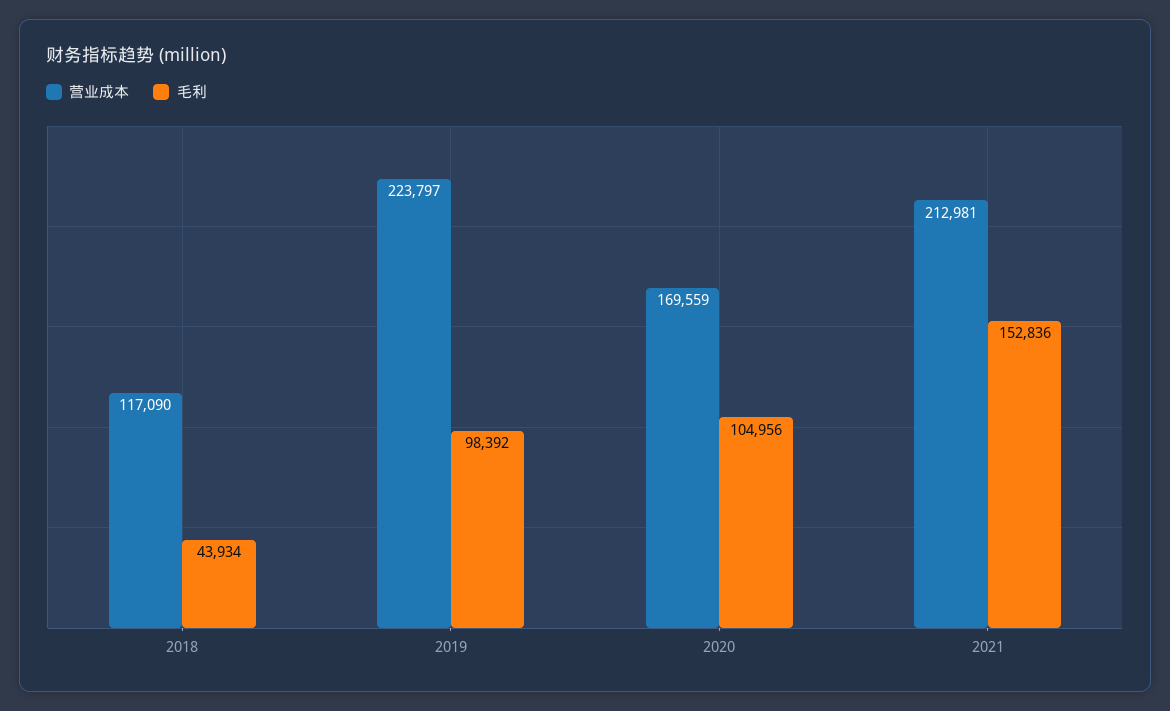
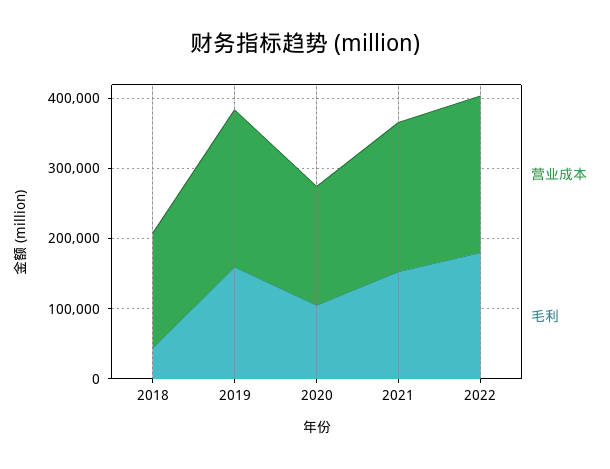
营业成本, 2018: 117090 -> 160000
毛利, 2019: 98392 -> 160000
营业成本, 2022: none -> 220000
毛利, 2022: none -> 180000

